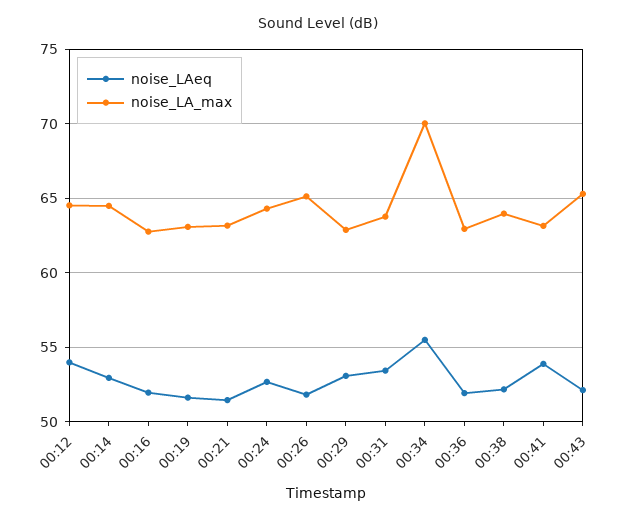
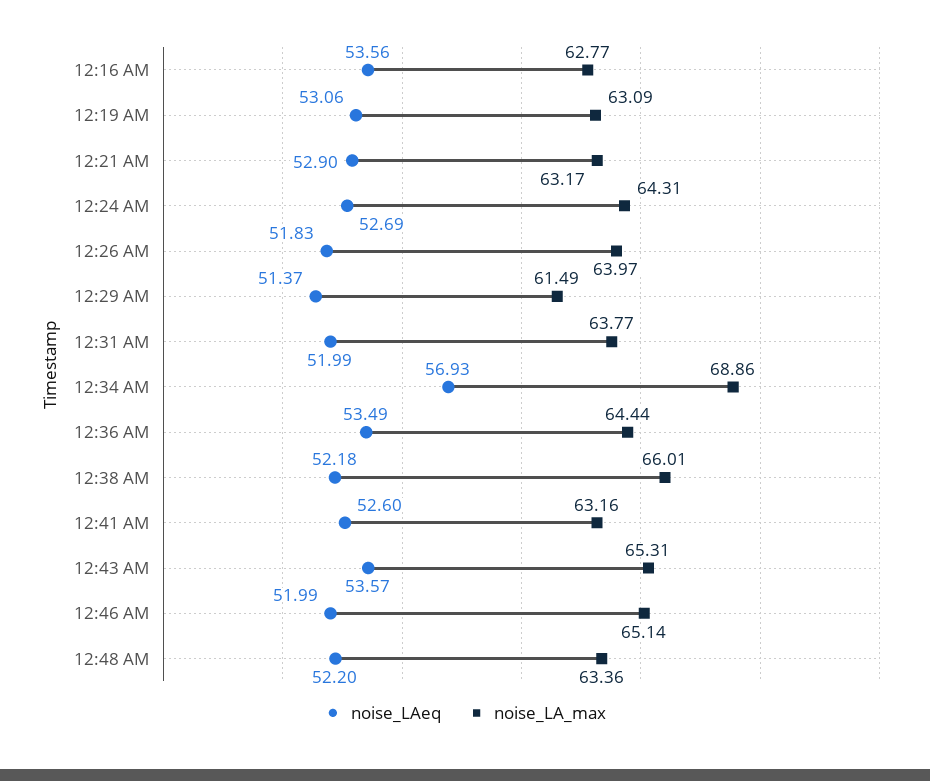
noise_LAeq, 00:12: 54 -> none
noise_LA_max, 00:12: 64.5 -> none
noise_LAeq, 00:14: 53 -> none
noise_LA_max, 00:14: 64.5 -> none
noise_LAeq, 00:16: 52 -> 53.56
noise_LAeq, 00:19: 51.5 -> 53.06
noise_LAeq, 00:21: 51.5 -> 52.9
noise_LA_max, 00:26: 65 -> 63.97
noise_LAeq, 00:29: 53 -> 51.37
noise_LA_max, 00:29: 63 -> 61.49
noise_LAeq, 00:31: 53.5 -> 51.99
noise_LAeq, 00:34: 55.5 -> 56.93
noise_LA_max, 00:34: 70 -> 68.86
noise_LAeq, 00:36: 52 -> 53.49
noise_LA_max, 00:36: 63 -> 64.44
noise_LA_max, 00:38: 64 -> 66.01
noise_LAeq, 00:41: 54 -> 52.6
noise_LAeq, 00:43: 52 -> 53.57
noise_LAeq, 12:46 AM: none -> 51.99
noise_LA_max, 12:46 AM: none -> 65.14
noise_LAeq, 12:48 AM: none -> 52.2
noise_LA_max, 12:48 AM: none -> 63.36

